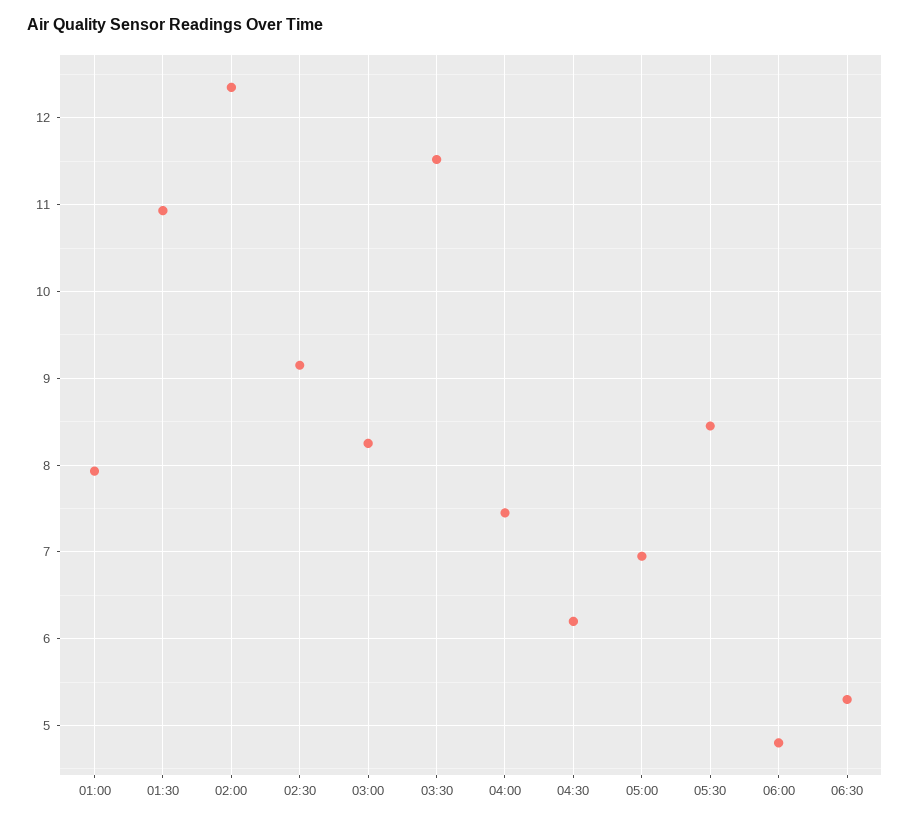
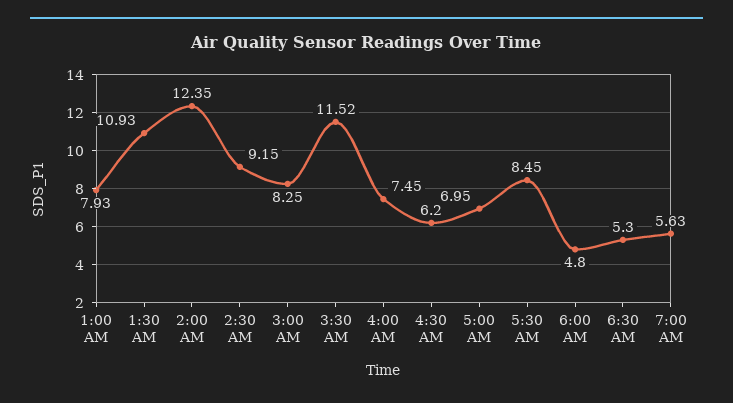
7:00 AM: none -> 5.63

